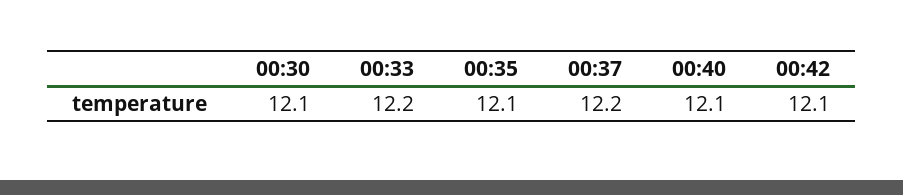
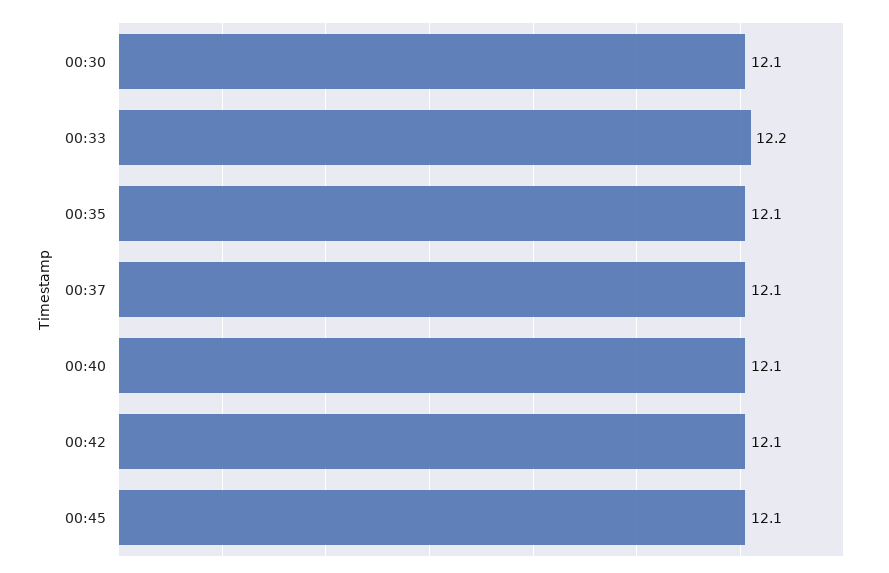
00:37: 12.2 -> 12.1
00:45: none -> 12.1

